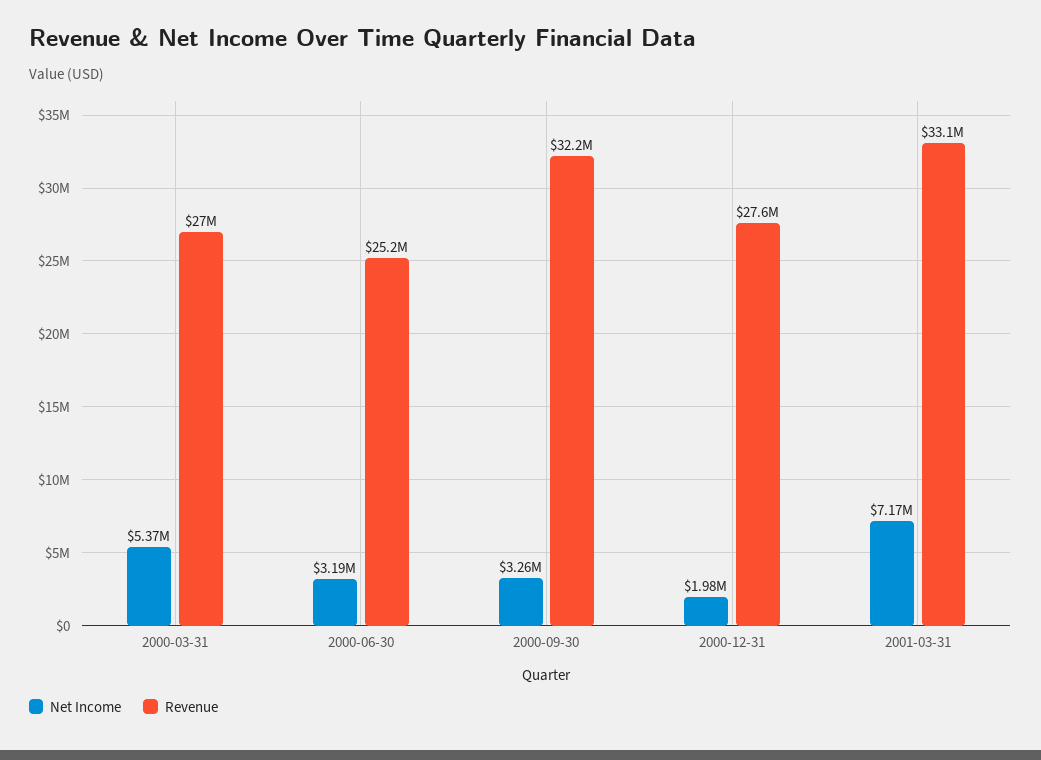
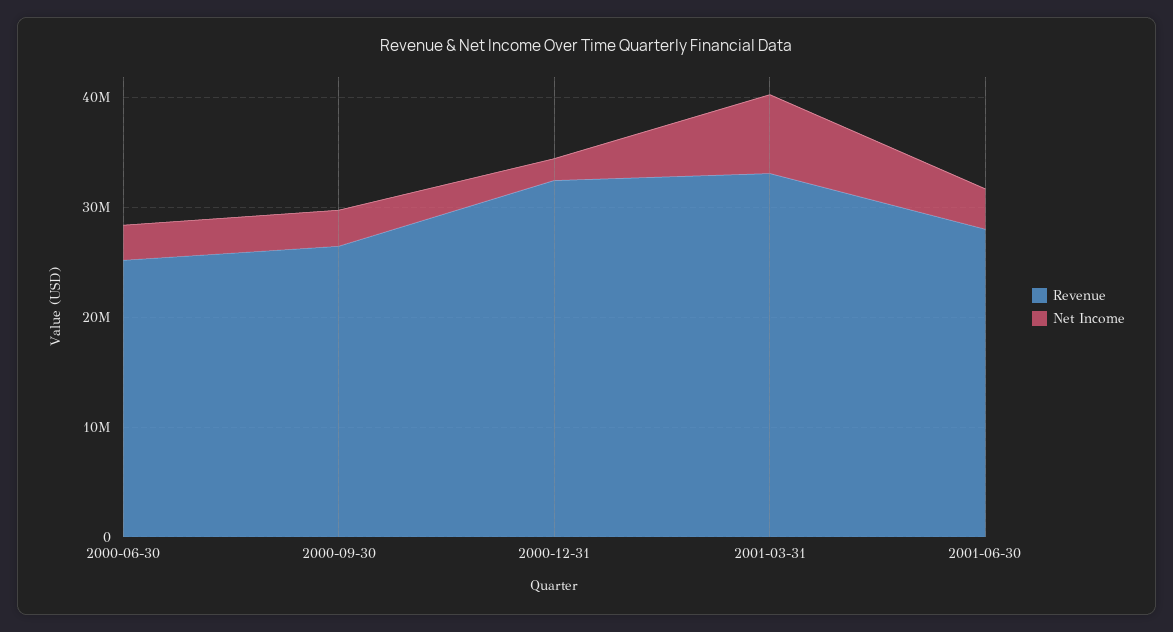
Net Income, 2000-03-31: 5370000 -> none
Revenue, 2000-03-31: 27000000 -> none
Revenue, 2000-09-30: 32200000 -> 26000000
Revenue, 2000-12-31: 27600000 -> 32000000
Revenue, 2001-06-30: none -> 28000000
Net Income, 2001-06-30: none -> 4000000

